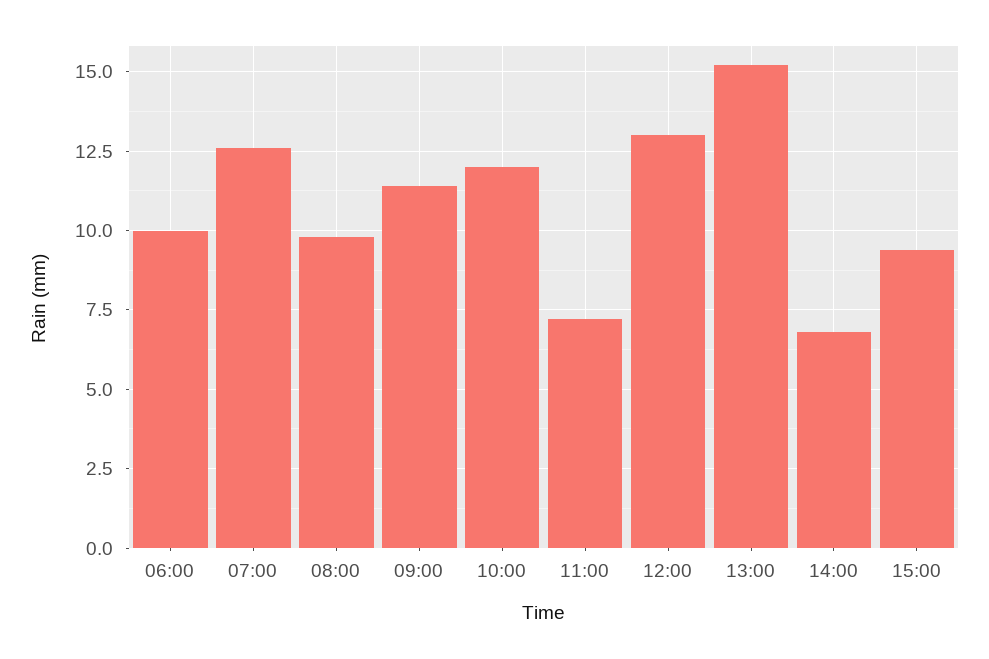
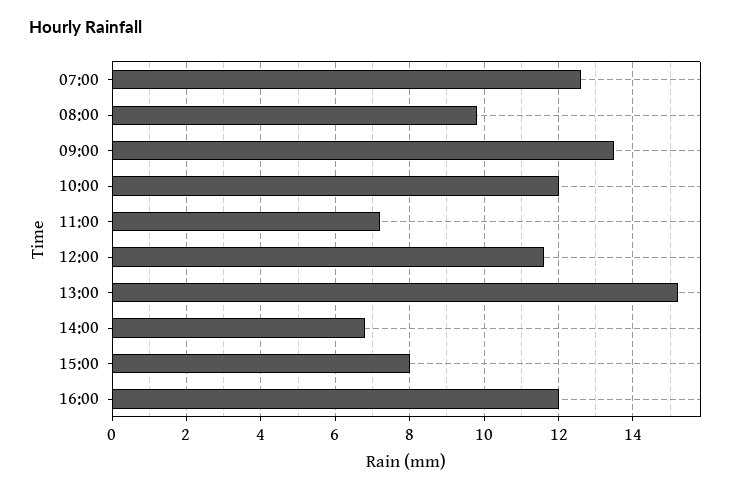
06:00: 10 -> none
09:00: 11.5 -> 13.5
12:00: 13 -> 11.5
15:00: 9.5 -> 8
16:00: none -> 12

